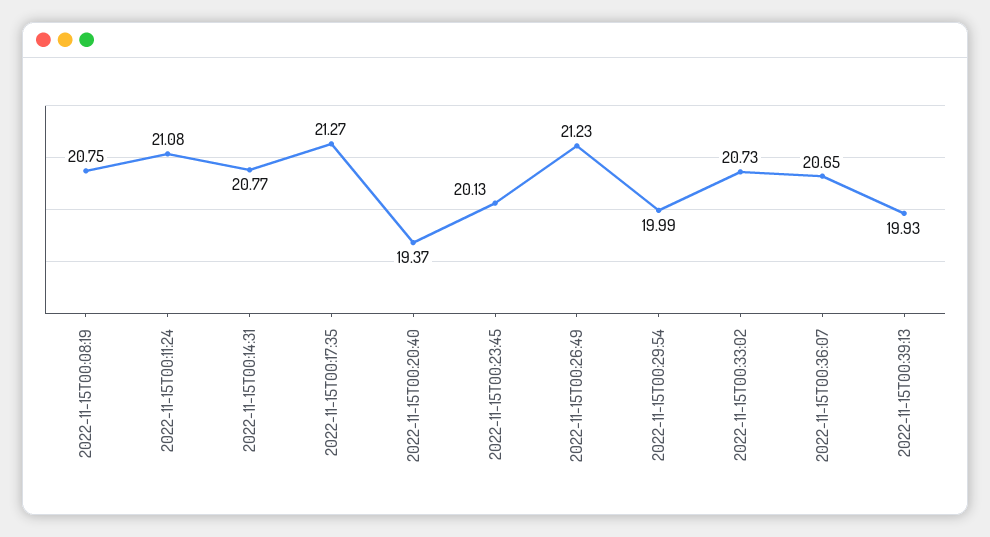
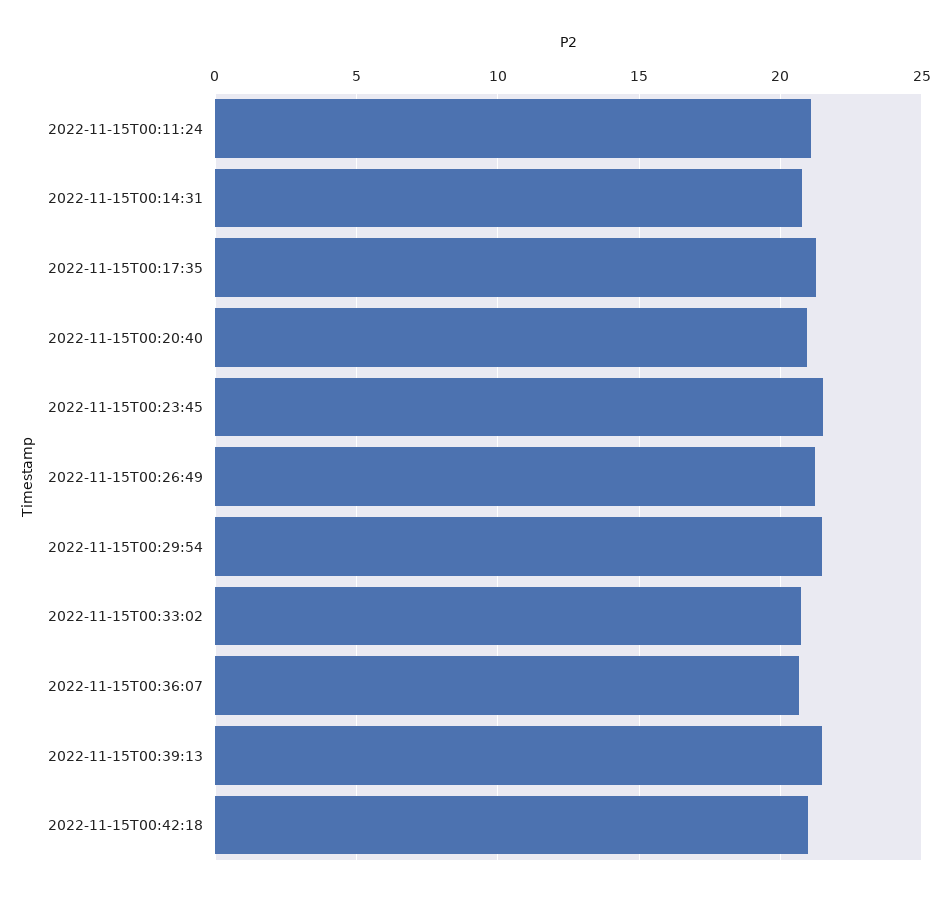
2022-11-15T00:08:19: 20.75 -> none
2022-11-15T00:20:40: 19.37 -> 21
2022-11-15T00:23:45: 20.13 -> 21.5
2022-11-15T00:29:54: 19.99 -> 21.5
2022-11-15T00:39:13: 19.93 -> 21.5
2022-11-15T00:42:18: none -> 21

